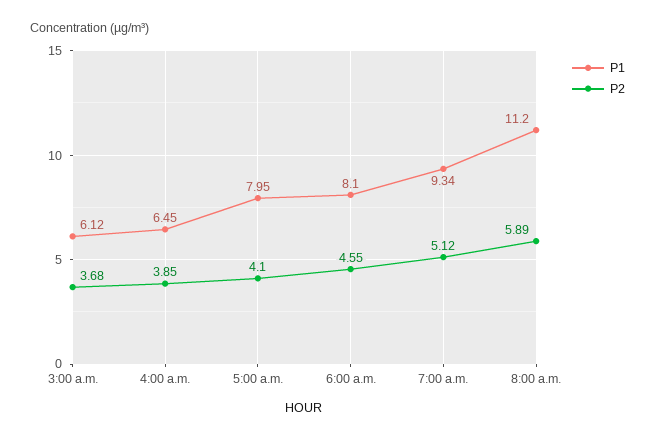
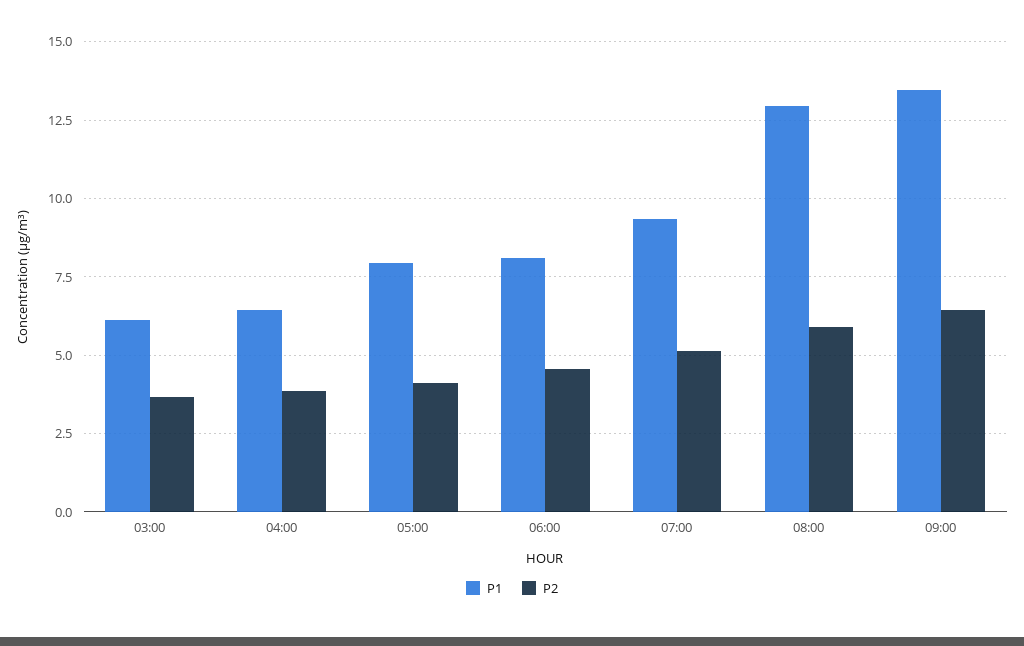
P1, 8:00 a.m.: 11.2 -> 13
P1, 09:00: none -> 13.5
P2, 09:00: none -> 6.5

